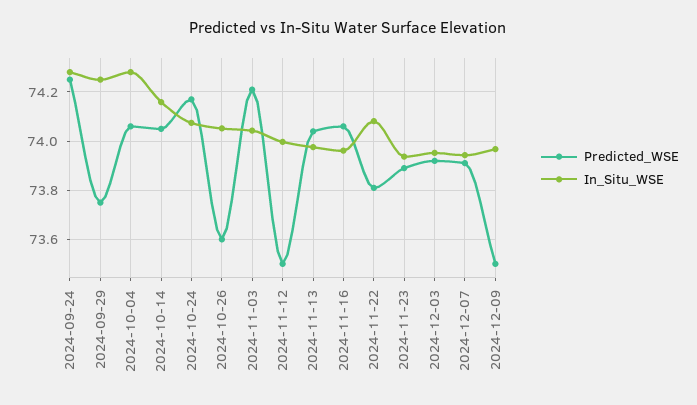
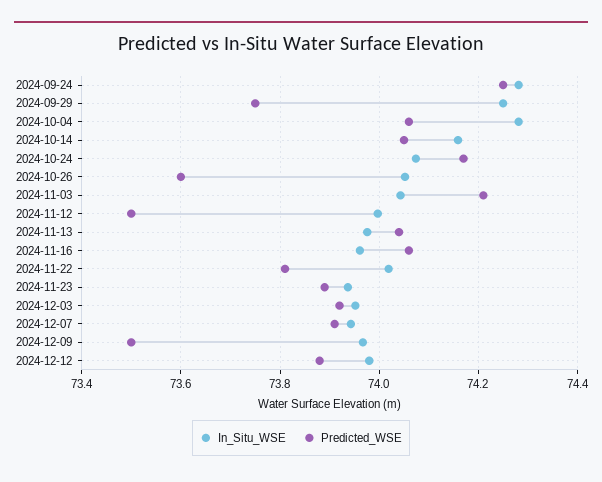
In_Situ_WSE, 2024-11-22: 74.075 -> 74.02
In_Situ_WSE, 2024-12-12: none -> 73.98
Predicted_WSE, 2024-12-12: none -> 73.88

